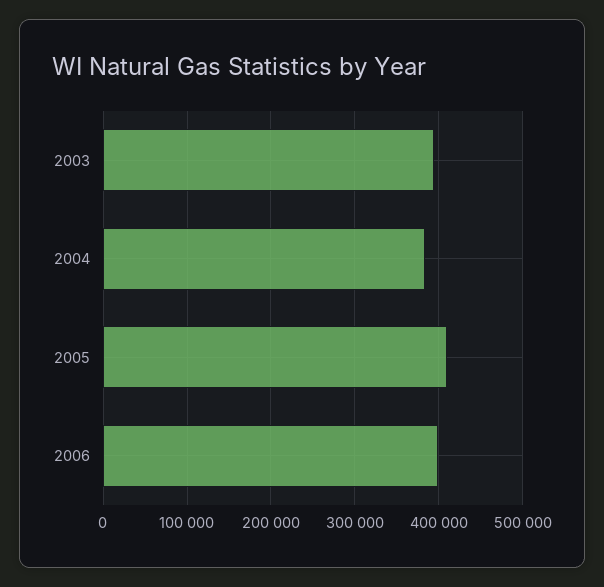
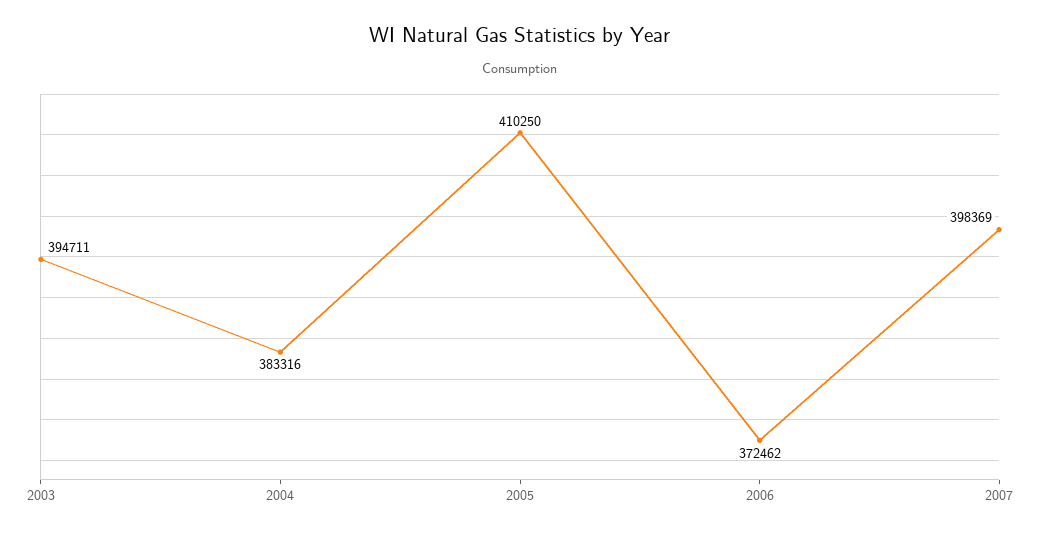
2006: 400000 -> 372462
2007: none -> 398369

